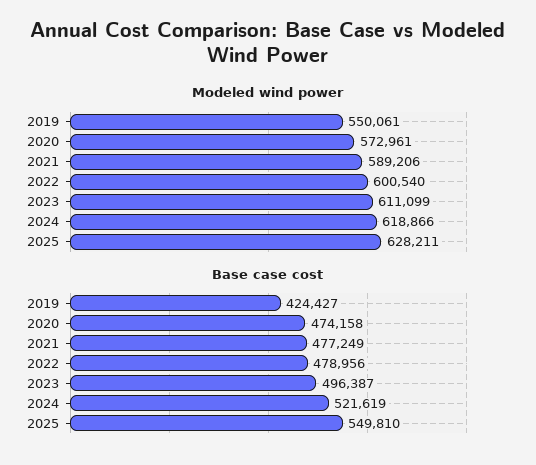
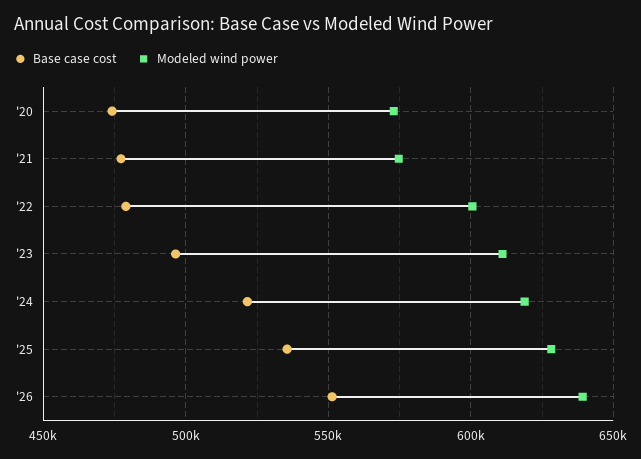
Modeled wind power, 2019: 550061 -> none
Modeled wind power, 2021: 589206 -> 575000
Base case cost, 2019: 424427 -> none
Base case cost, 2025: 549810 -> 535000
Base case cost, '26: none -> 550000
Modeled wind power, '26: none -> 640000

